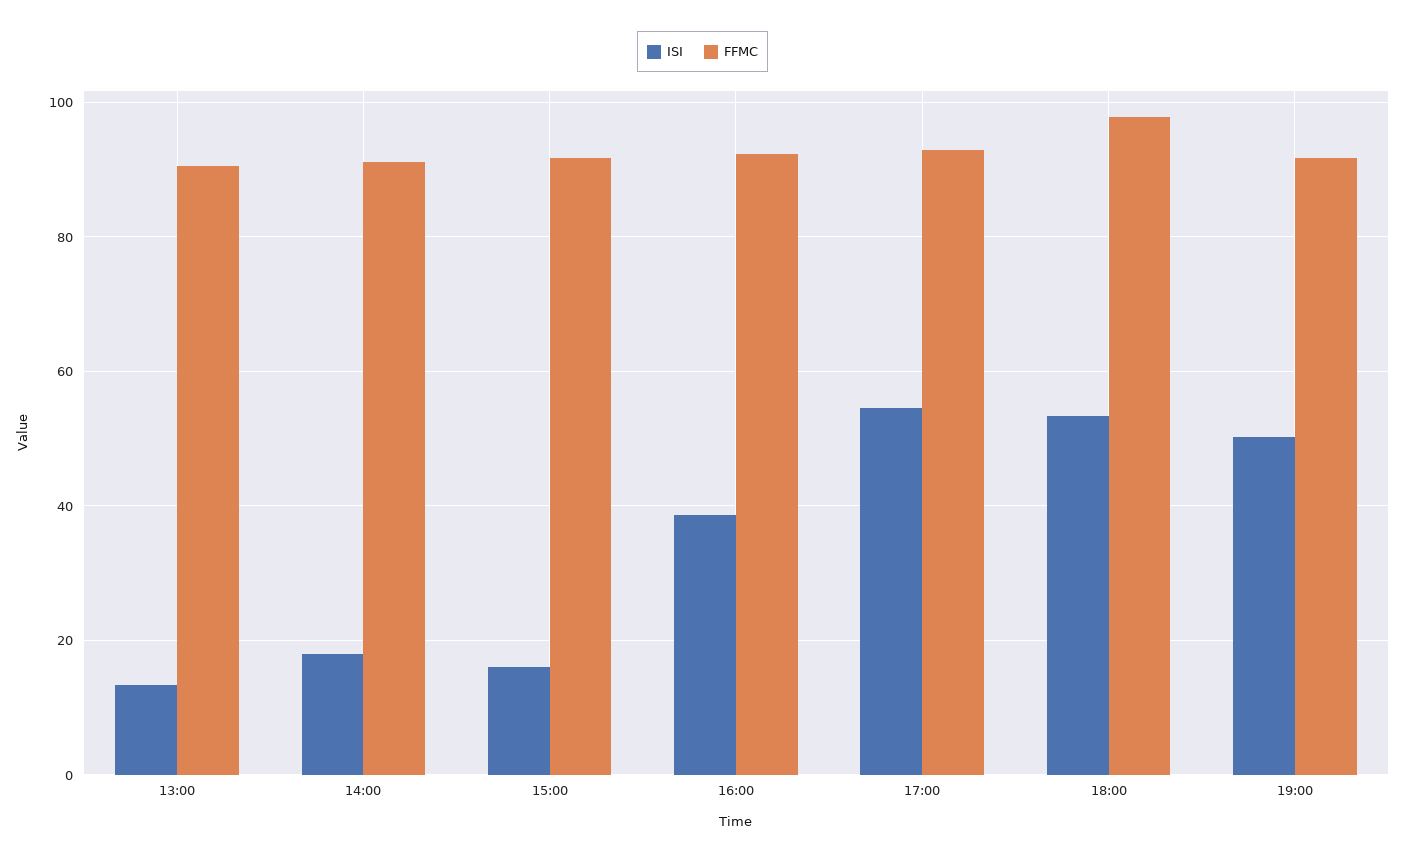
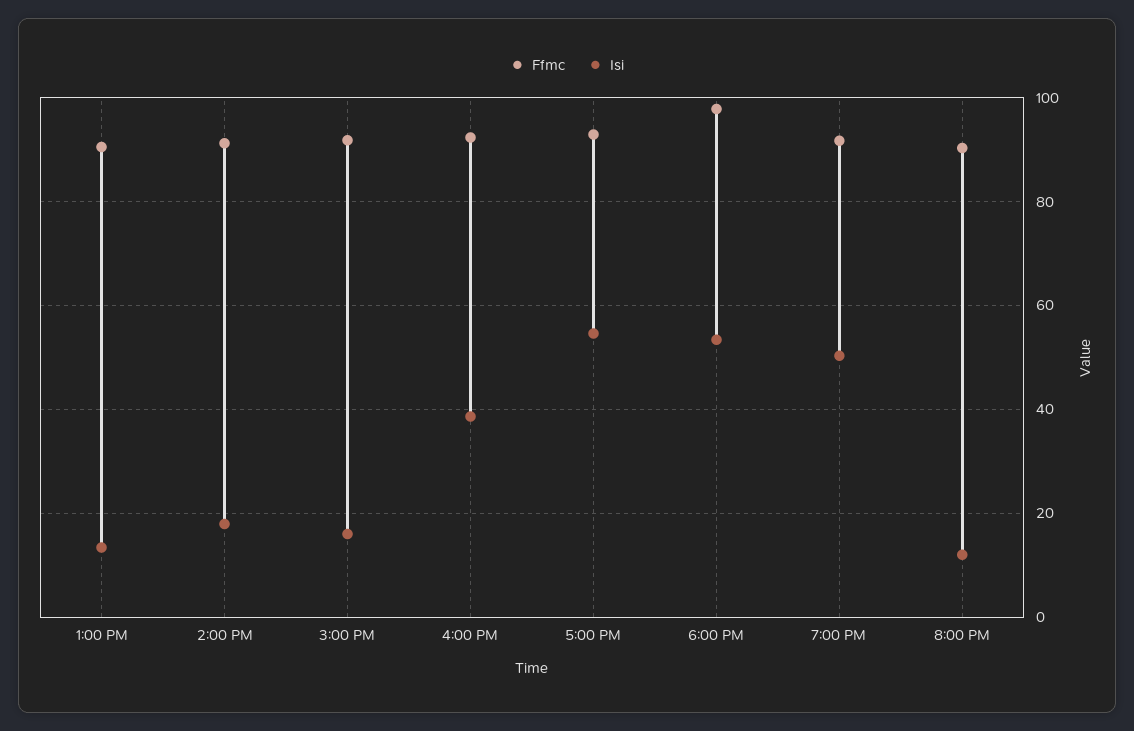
FFMC, 8:00 PM: none -> 90
ISI, 8:00 PM: none -> 12

